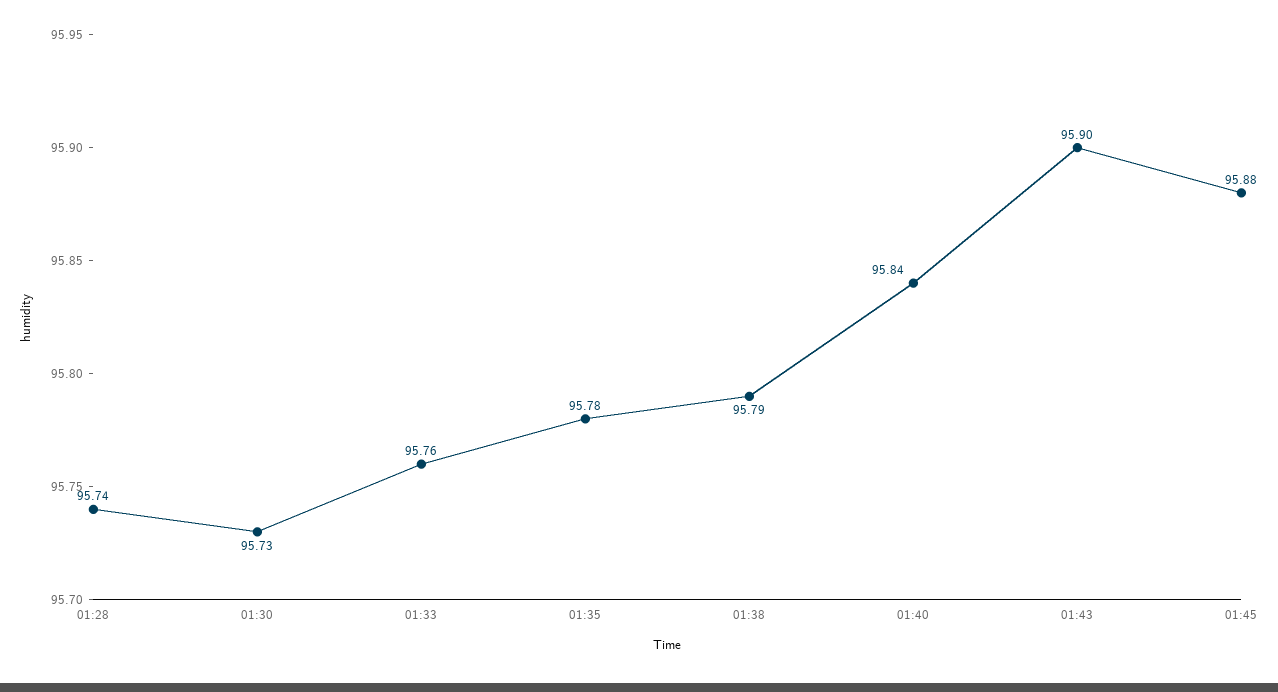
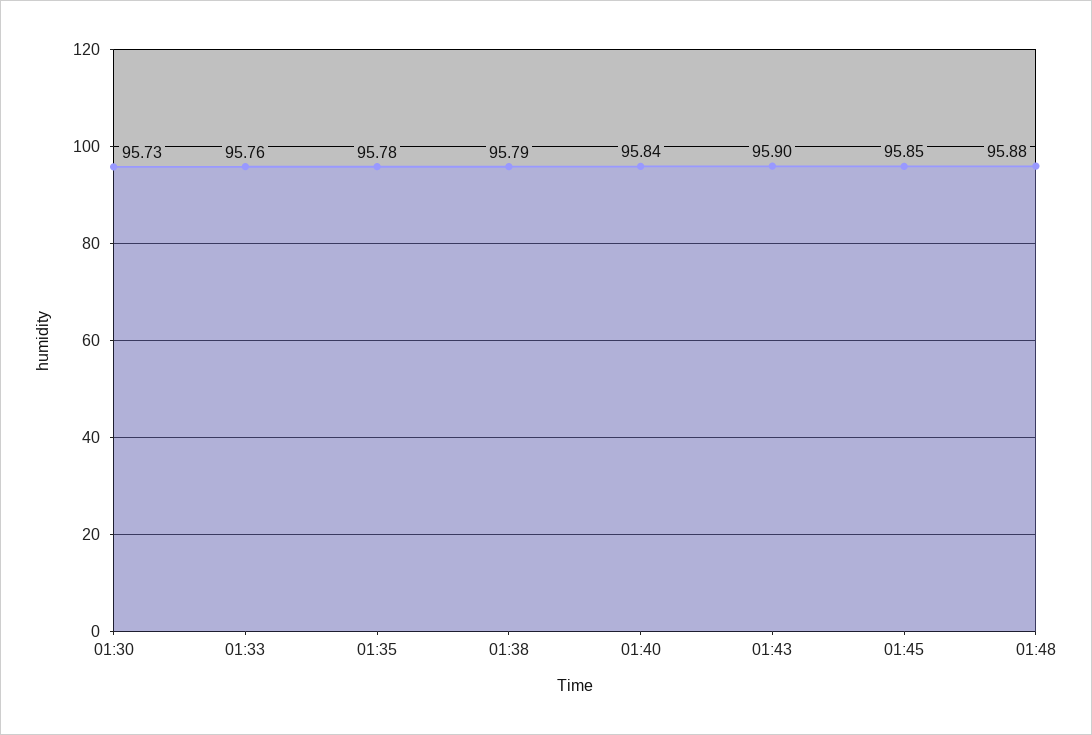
01:28: 95.74 -> none
01:45: 95.88 -> 95.85
01:48: none -> 95.88

